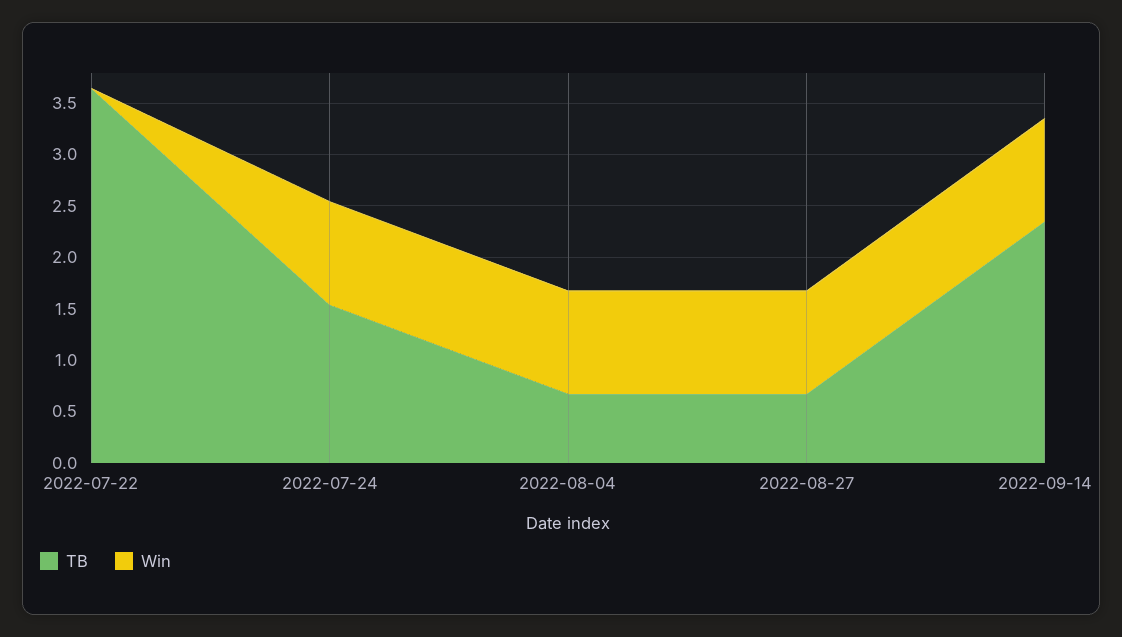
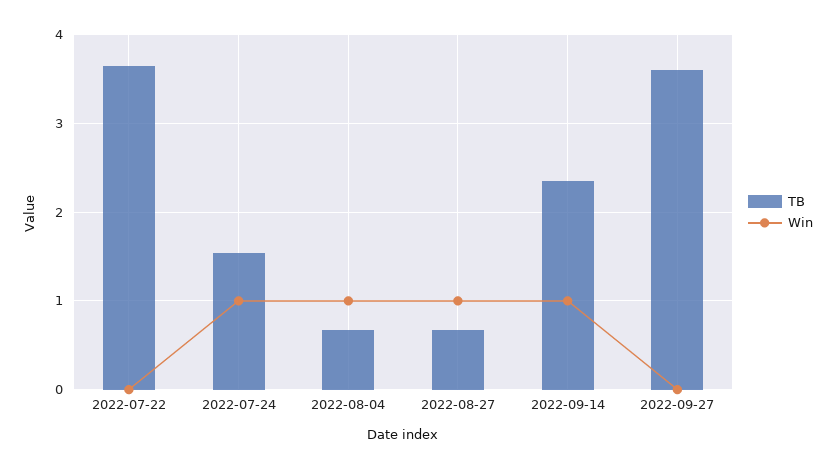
TB, 2022-09-27: none -> 3.6
Win, 2022-09-27: none -> 0

